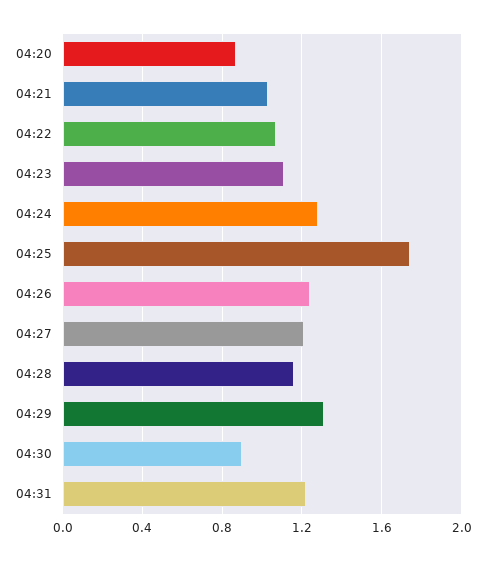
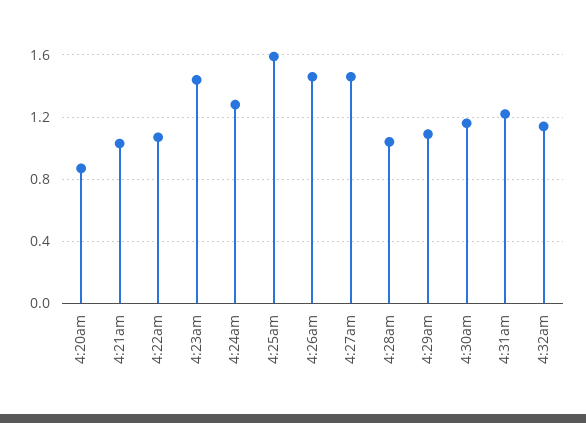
04:23: 1.1 -> 1.45
04:25: 1.75 -> 1.6
04:26: 1.25 -> 1.45
04:27: 1.2 -> 1.45
04:28: 1.15 -> 1.05
04:29: 1.3 -> 1.1
04:30: 0.9 -> 1.15
4:32am: none -> 1.15

